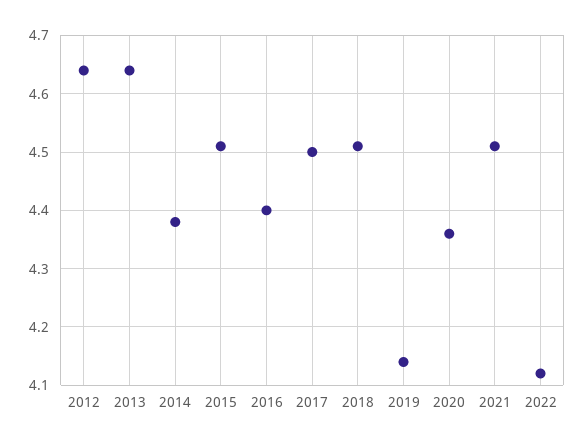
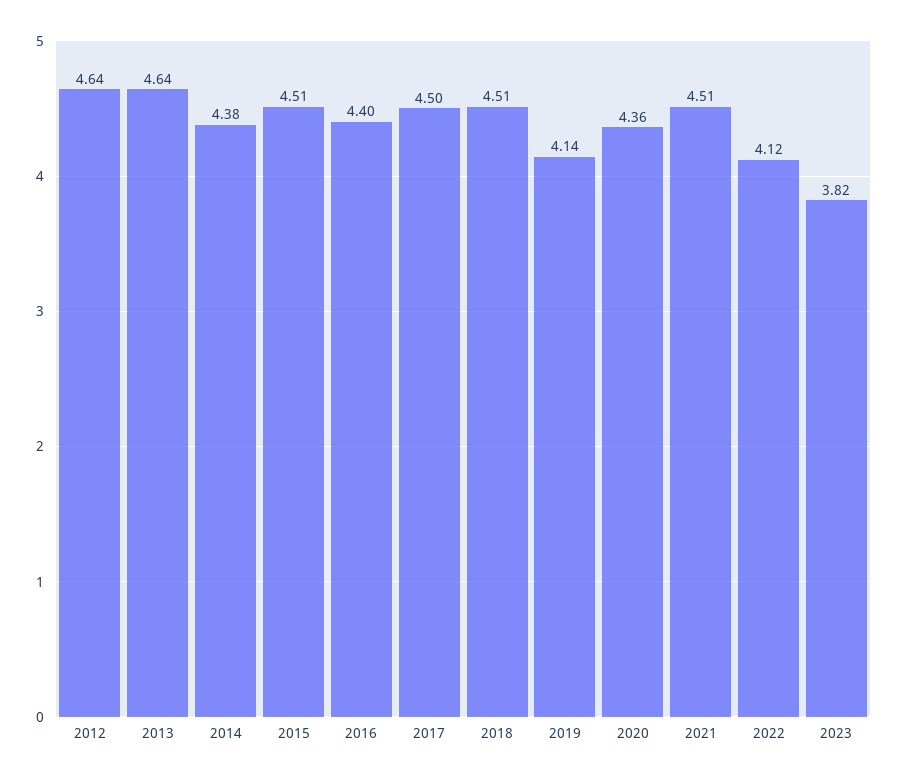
2023: none -> 3.82

